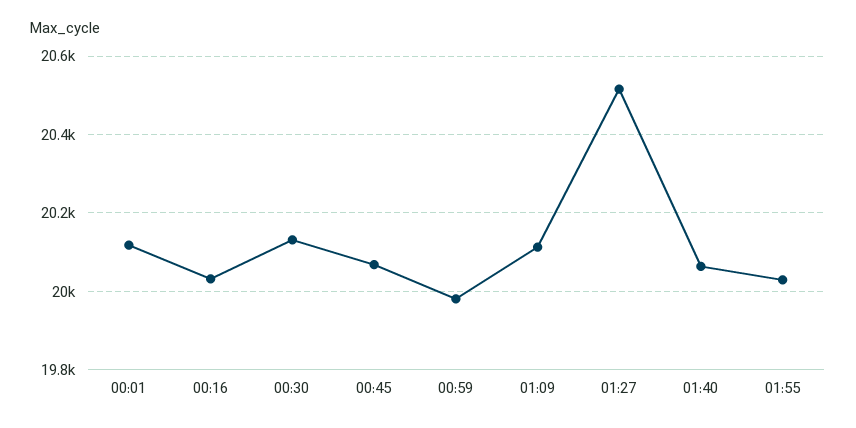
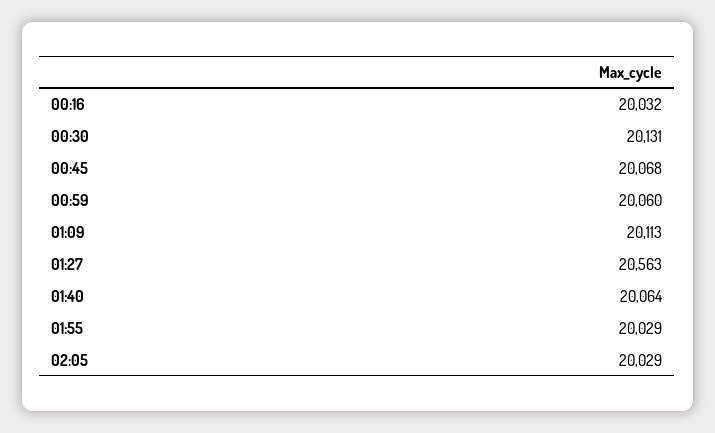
00:01: 20120 -> none
00:59: 19980 -> 20060
01:27: 20520 -> 20563
02:05: none -> 20029

